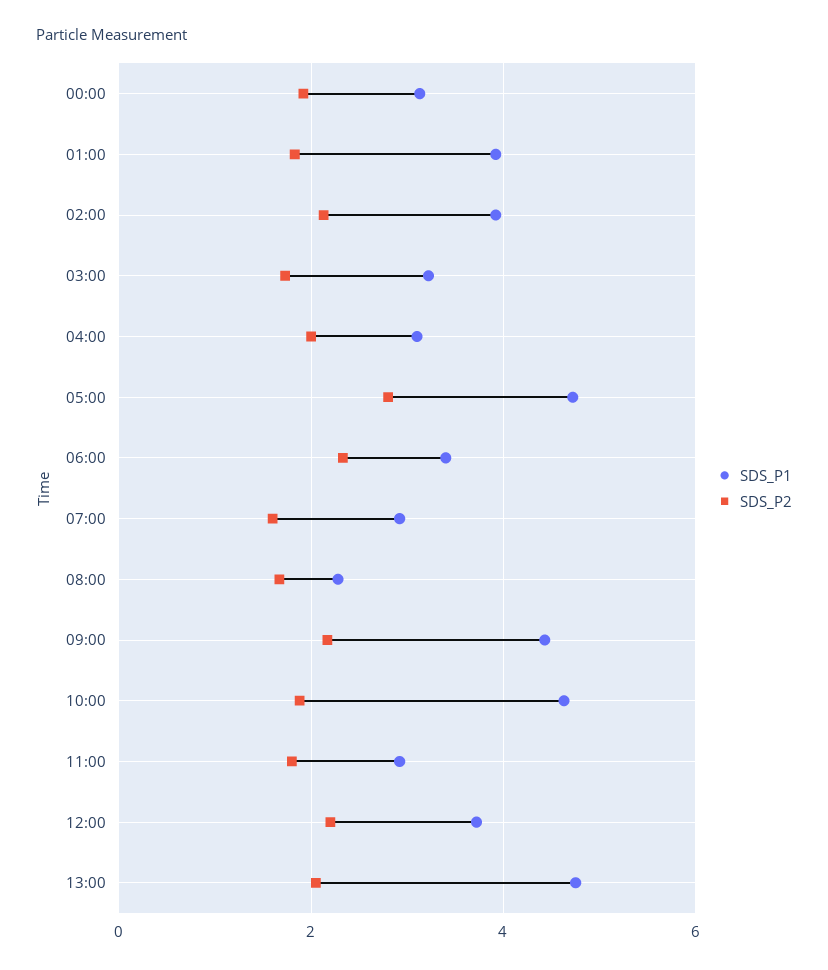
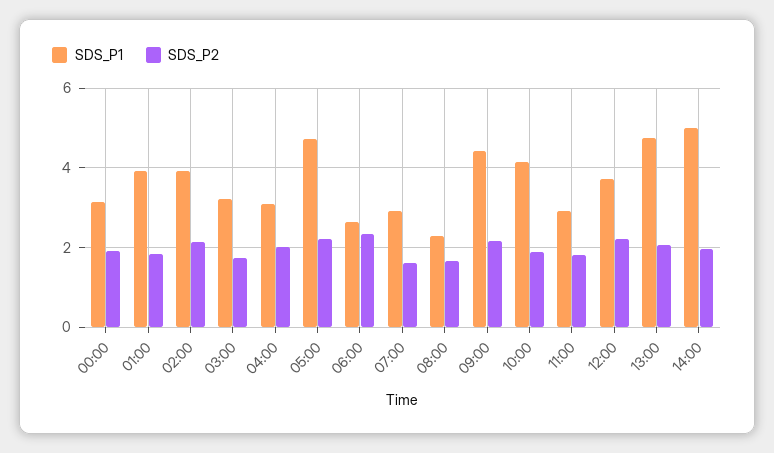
SDS_P2, 05:00: 2.8 -> 2.2
SDS_P1, 06:00: 3.4 -> 2.6
SDS_P1, 10:00: 4.6 -> 4.2
SDS_P1, 14:00: none -> 5
SDS_P2, 14:00: none -> 2

